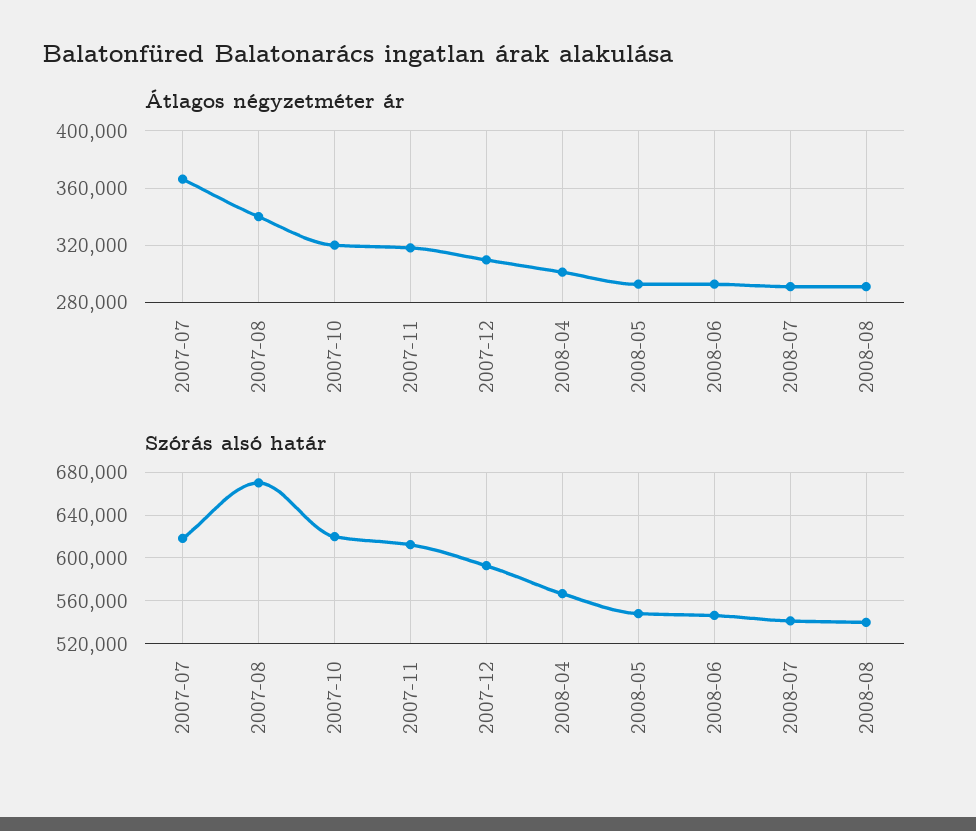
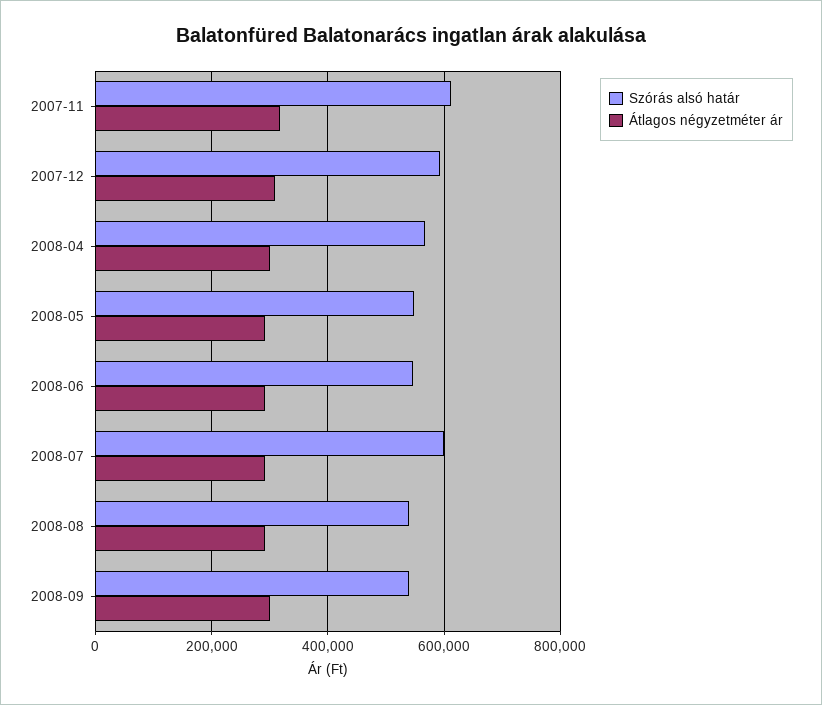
Átlagos négyzetméter ár, 2007-07: 365000 -> none
Átlagos négyzetméter ár, 2007-08: 340000 -> none
Átlagos négyzetméter ár, 2007-10: 320000 -> none
Szórás alsó határ, 2007-07: 620000 -> none
Szórás alsó határ, 2007-08: 670000 -> none
Szórás alsó határ, 2007-10: 620000 -> none
Szórás alsó határ, 2008-07: 540000 -> 600000
Szórás alsó határ, 2008-09: none -> 540000
Átlagos négyzetméter ár, 2008-09: none -> 300000

